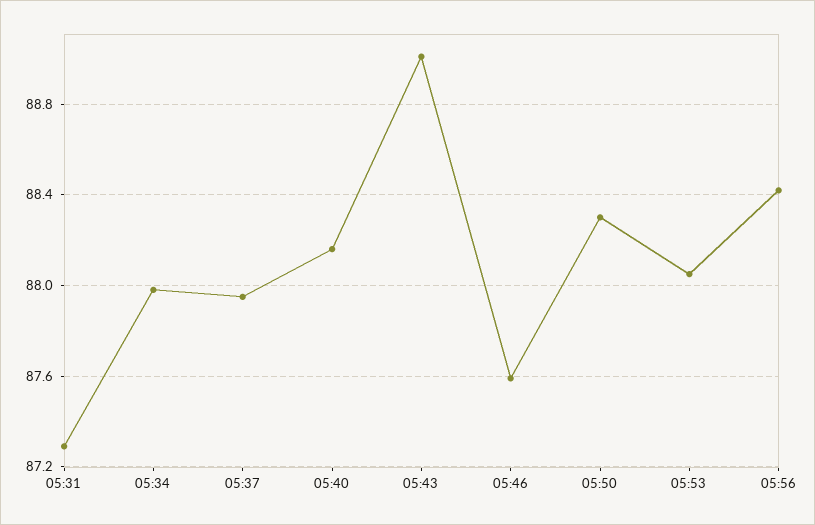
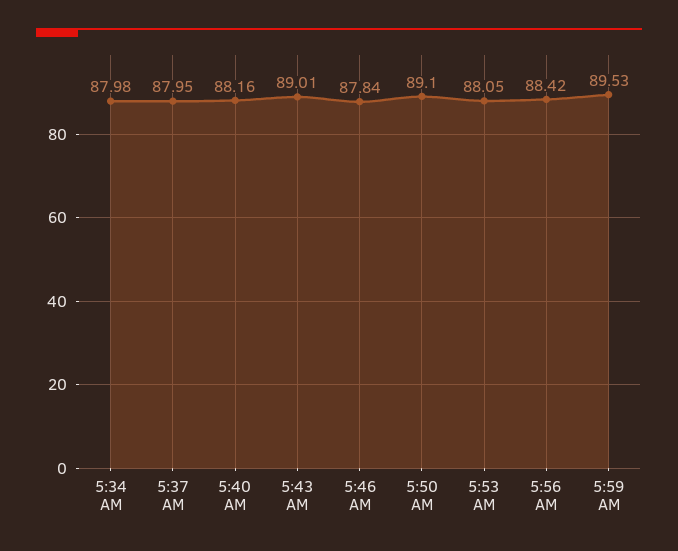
05:31: 87.3 -> none
05:46: 87.6 -> 87.84
05:50: 88.3 -> 89.1
5:59 AM: none -> 89.53

